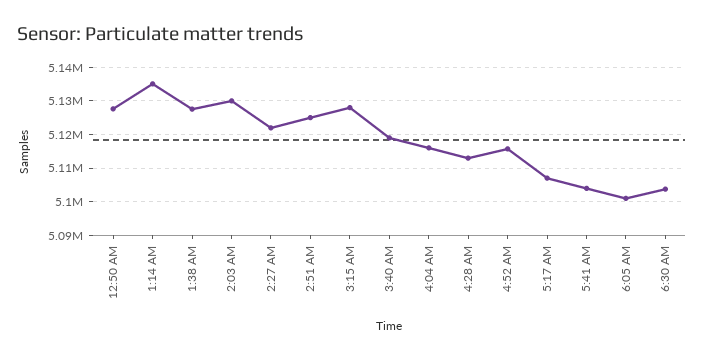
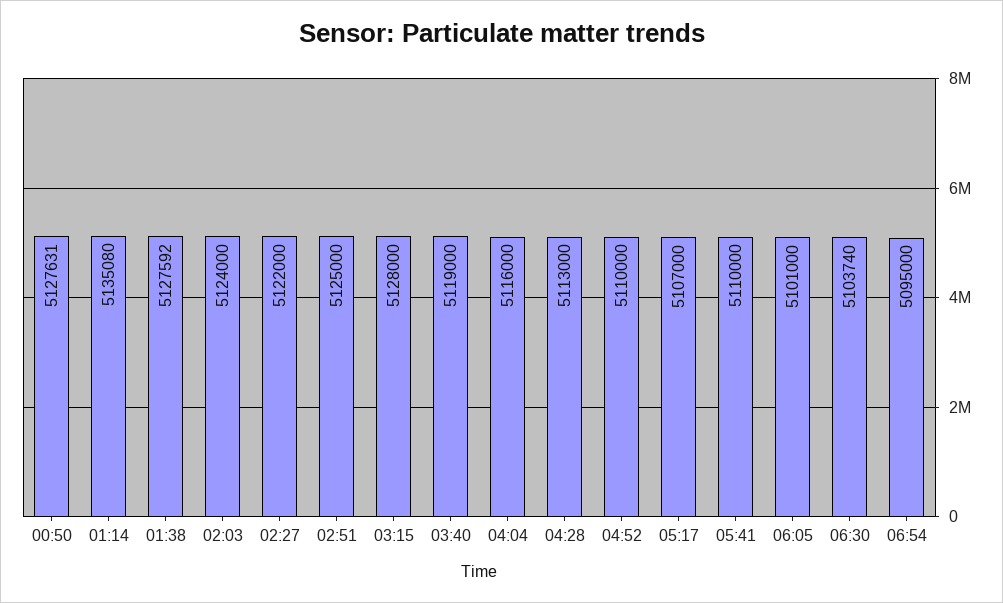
2:03 AM: 5130000 -> 5124000
4:52 AM: 5116000 -> 5110000
5:41 AM: 5104000 -> 5110000
06:54: none -> 5095000

